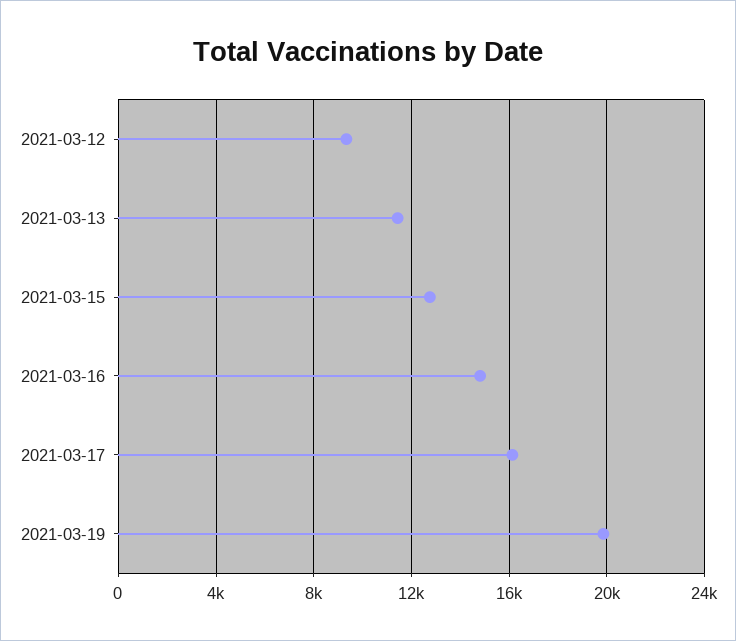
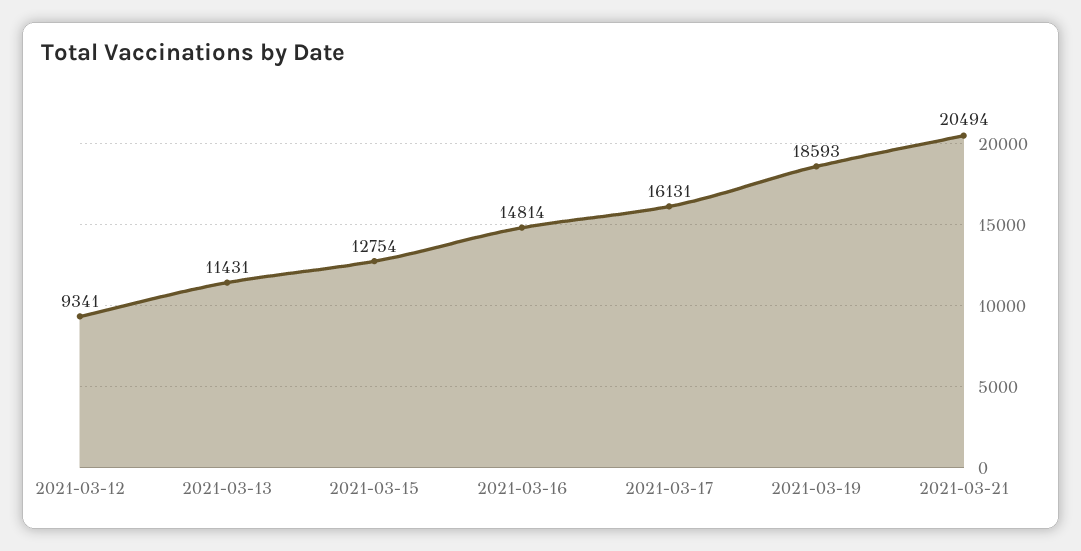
2021-03-19: 20000 -> 18593
2021-03-21: none -> 20494

